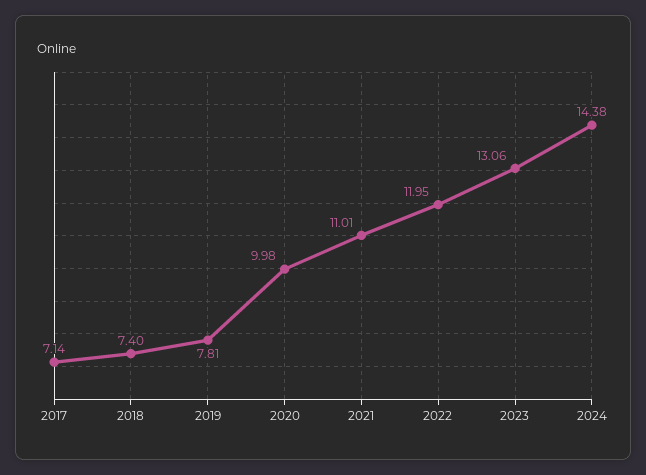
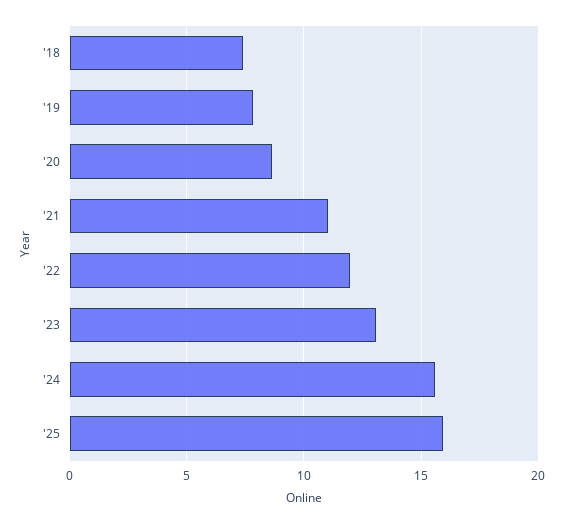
2017: 7.14 -> none
2020: 9.98 -> 8.5
2024: 14.38 -> 15.5
'25: none -> 16

